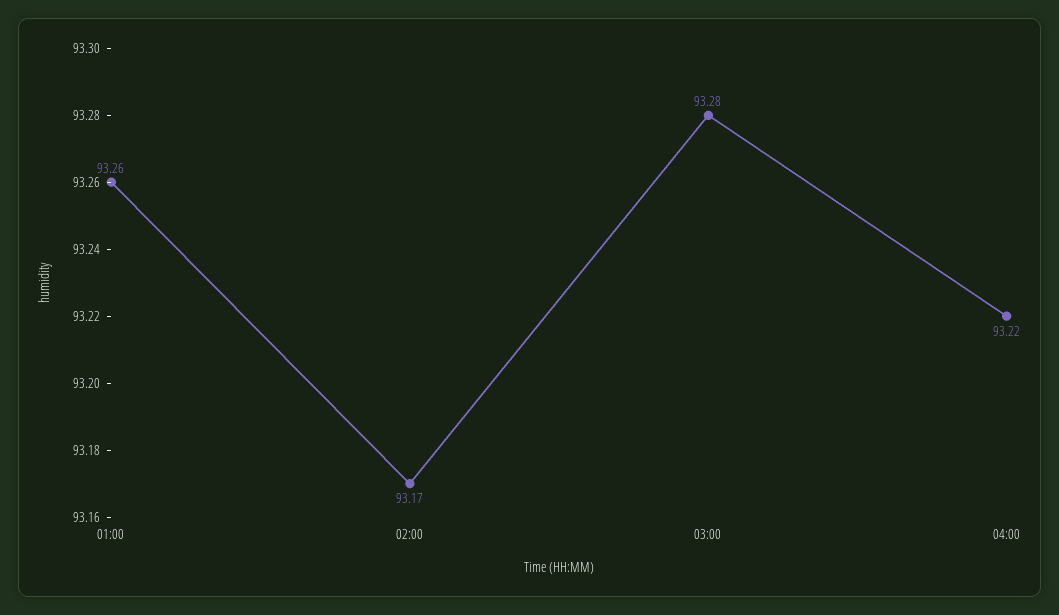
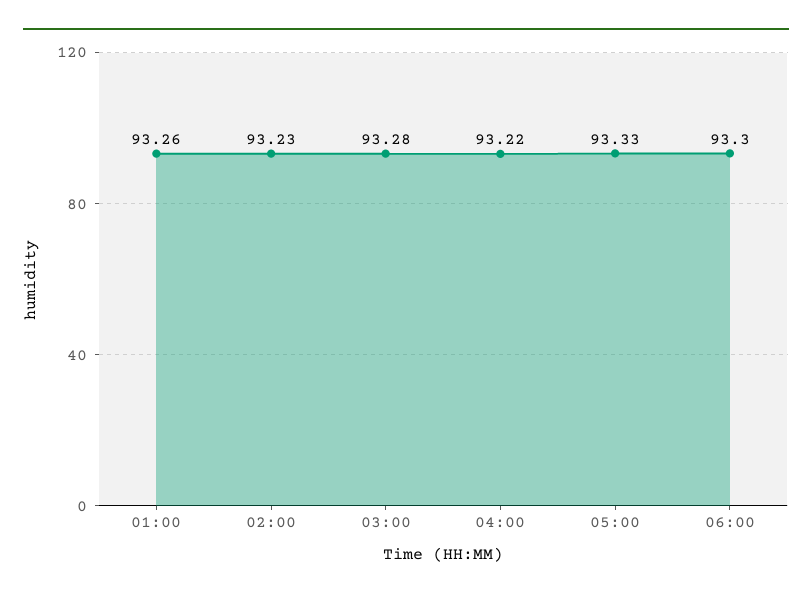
02:00: 93.17 -> 93.23
05:00: none -> 93.33
06:00: none -> 93.3

